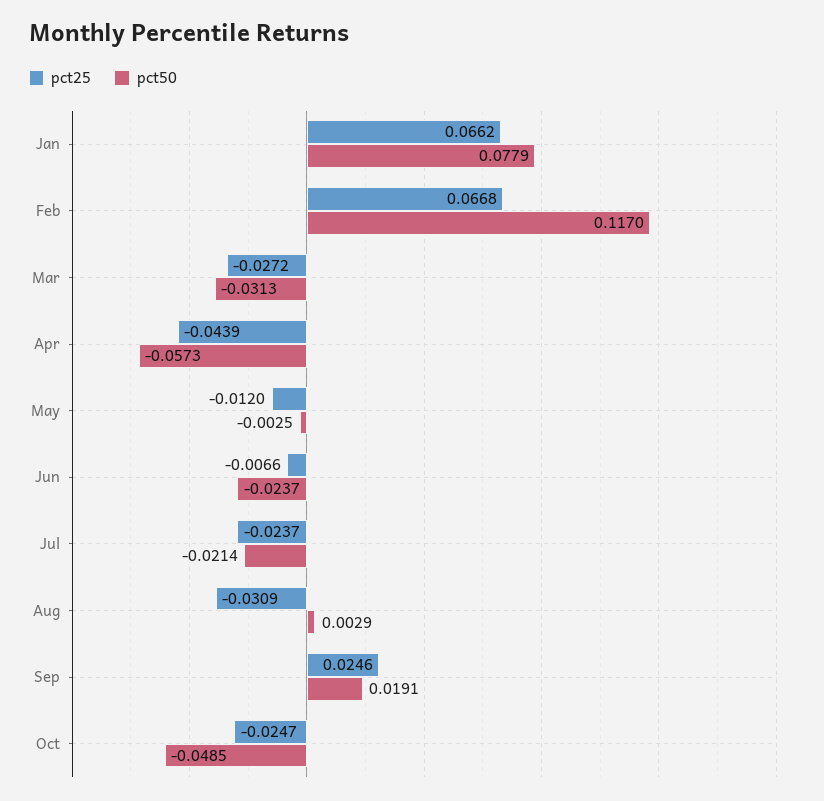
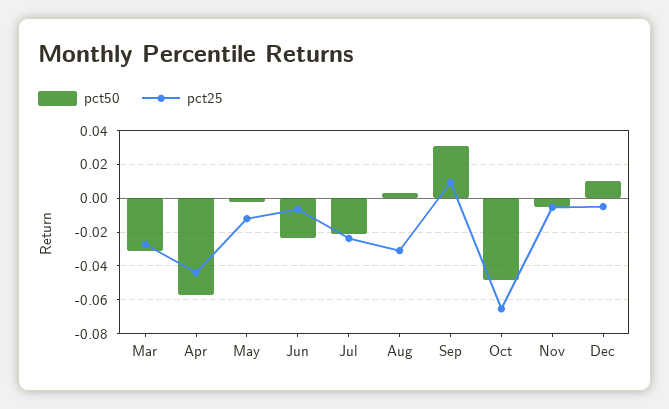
pct25, Jan: 0.0662 -> none
pct50, Jan: 0.0779 -> none
pct25, Feb: 0.0668 -> none
pct50, Feb: 0.117 -> none
pct25, Sep: 0.0246 -> 0.01
pct50, Sep: 0.0191 -> 0.03
pct25, Oct: -0.0247 -> -0.065
pct50, Nov: none -> -0.005
pct25, Nov: none -> -0.005
pct50, Dec: none -> 0.01
pct25, Dec: none -> -0.005

